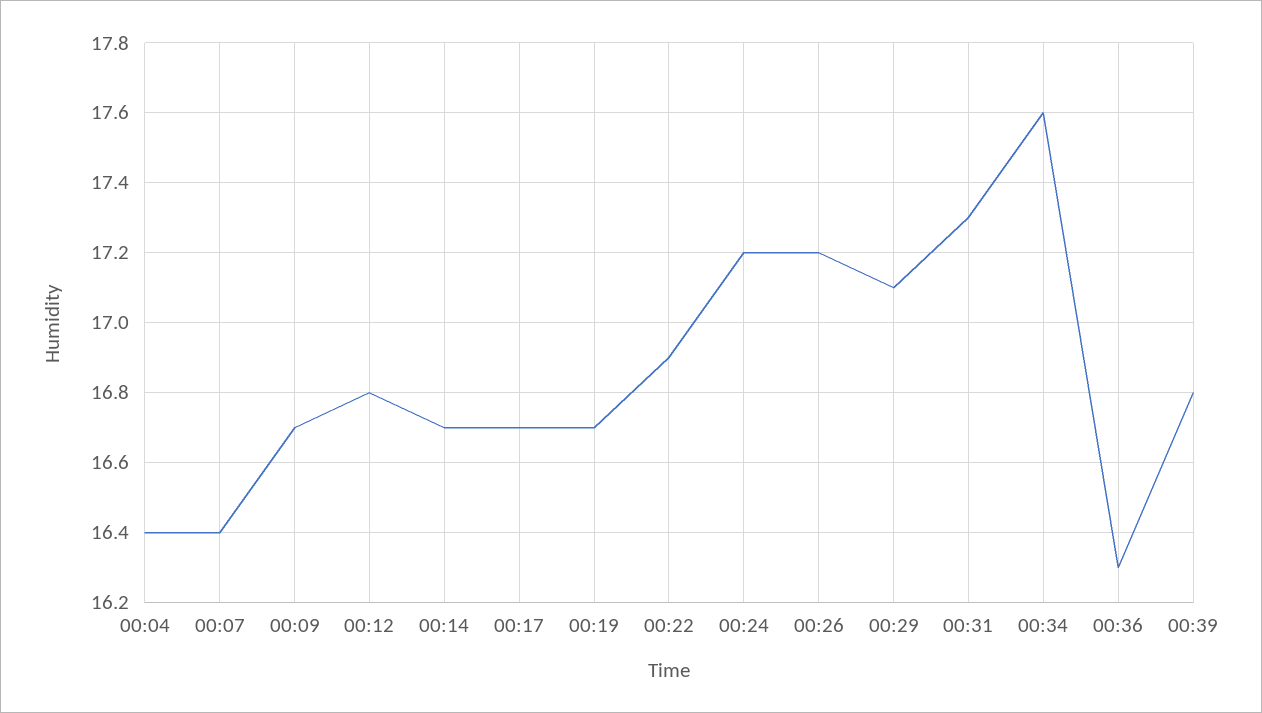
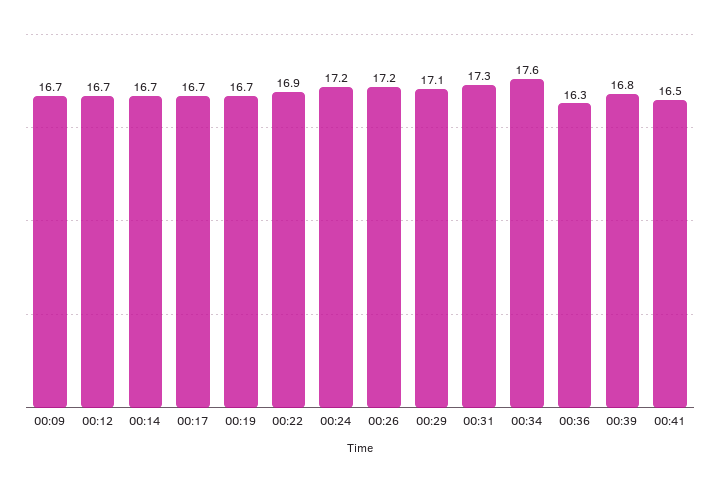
00:04: 16.4 -> none
00:07: 16.4 -> none
00:12: 16.8 -> 16.7
00:41: none -> 16.5

